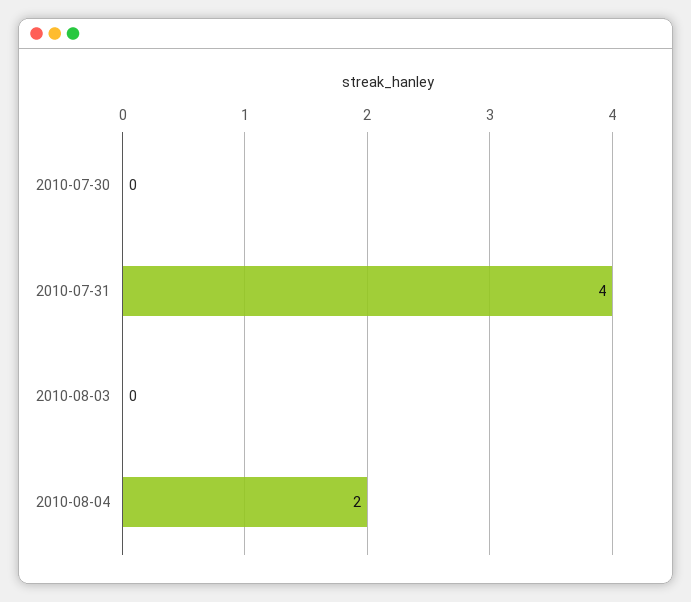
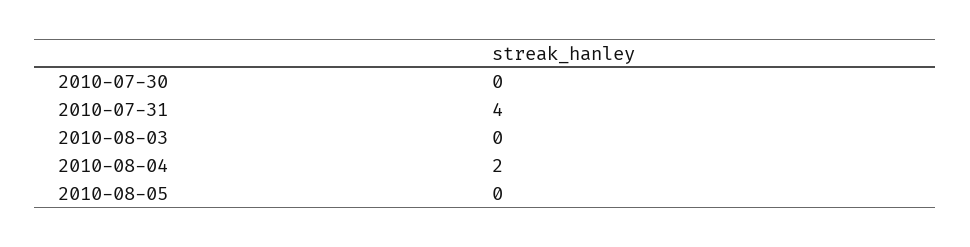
2010-08-05: none -> 0

